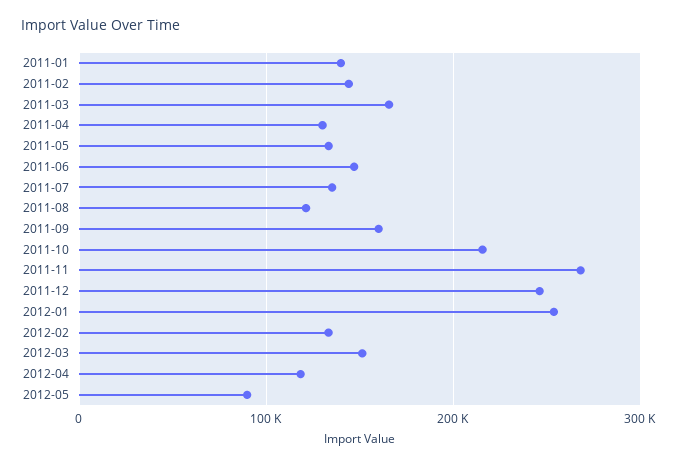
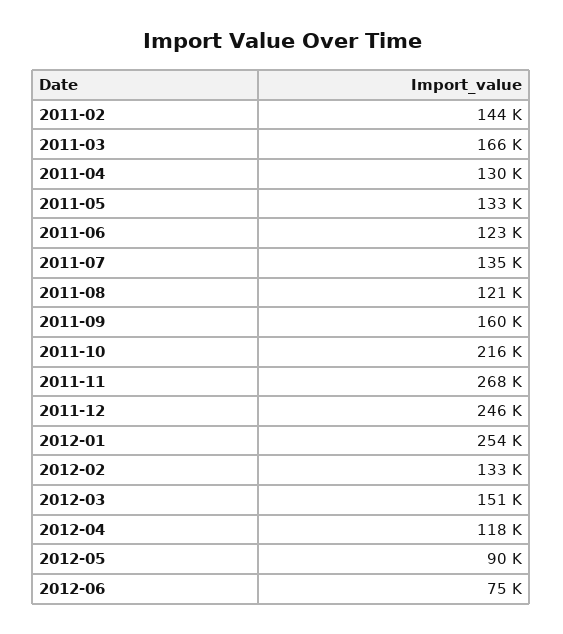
2011-01: 140000 -> none
2011-06: 150000 -> 123000
2012-06: none -> 75000

